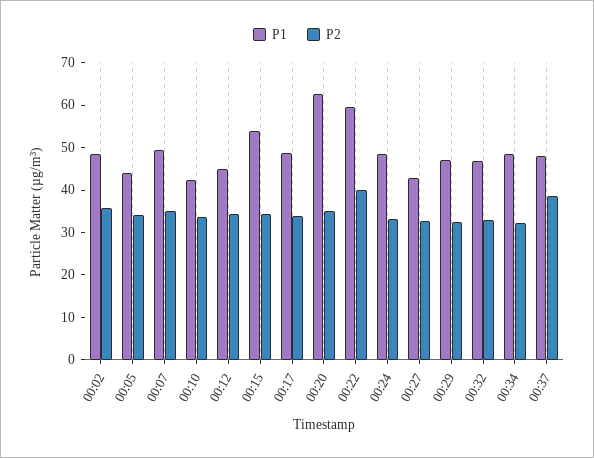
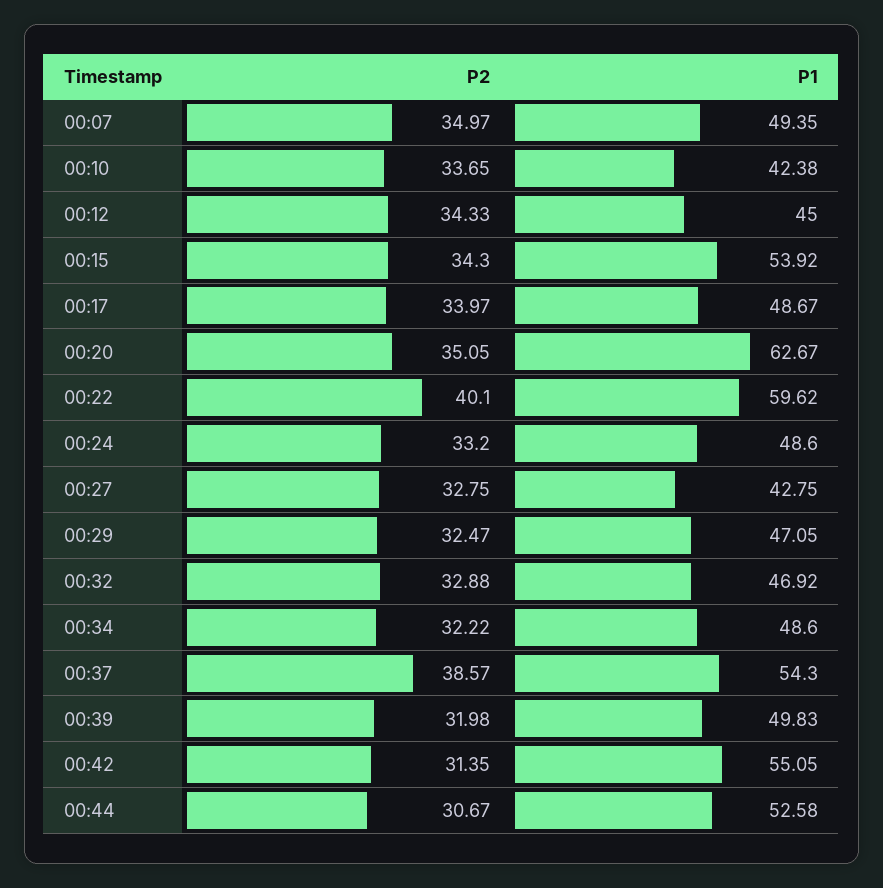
P1, 00:02: 48 -> none
P2, 00:02: 36 -> none
P1, 00:05: 44 -> none
P2, 00:05: 34 -> none
P1, 00:37: 48 -> 54.3
P2, 00:39: none -> 31.98
P1, 00:39: none -> 49.83
P2, 00:42: none -> 31.35
P1, 00:42: none -> 55.05
P2, 00:44: none -> 30.67
P1, 00:44: none -> 52.58

